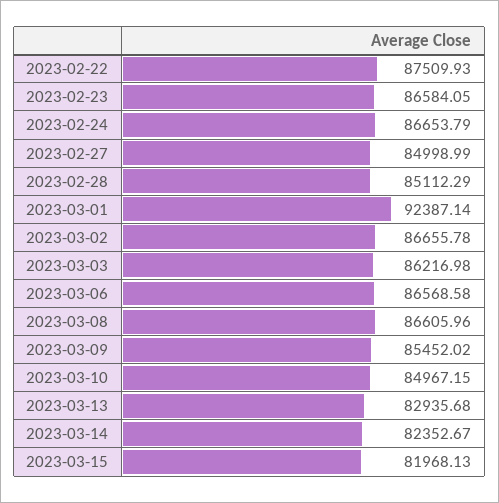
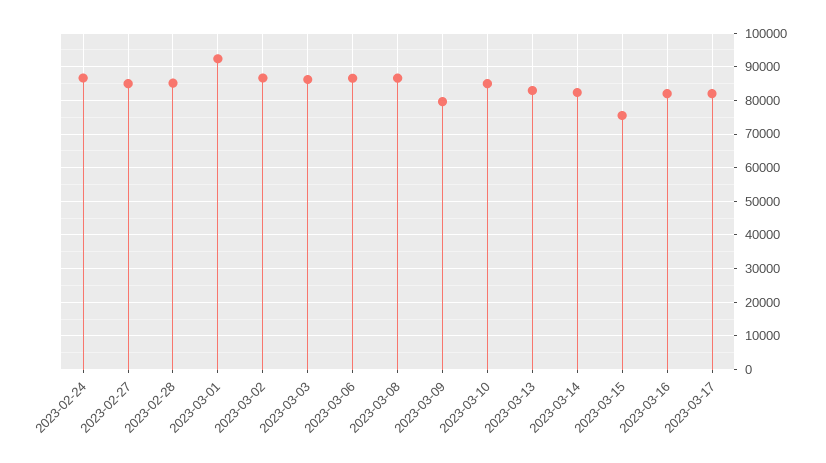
2023-02-22: 87509.93 -> none
2023-02-23: 86584.05 -> none
2023-03-09: 85452.02 -> 80000
2023-03-15: 81968.13 -> 76000
2023-03-16: none -> 82000
2023-03-17: none -> 82000

